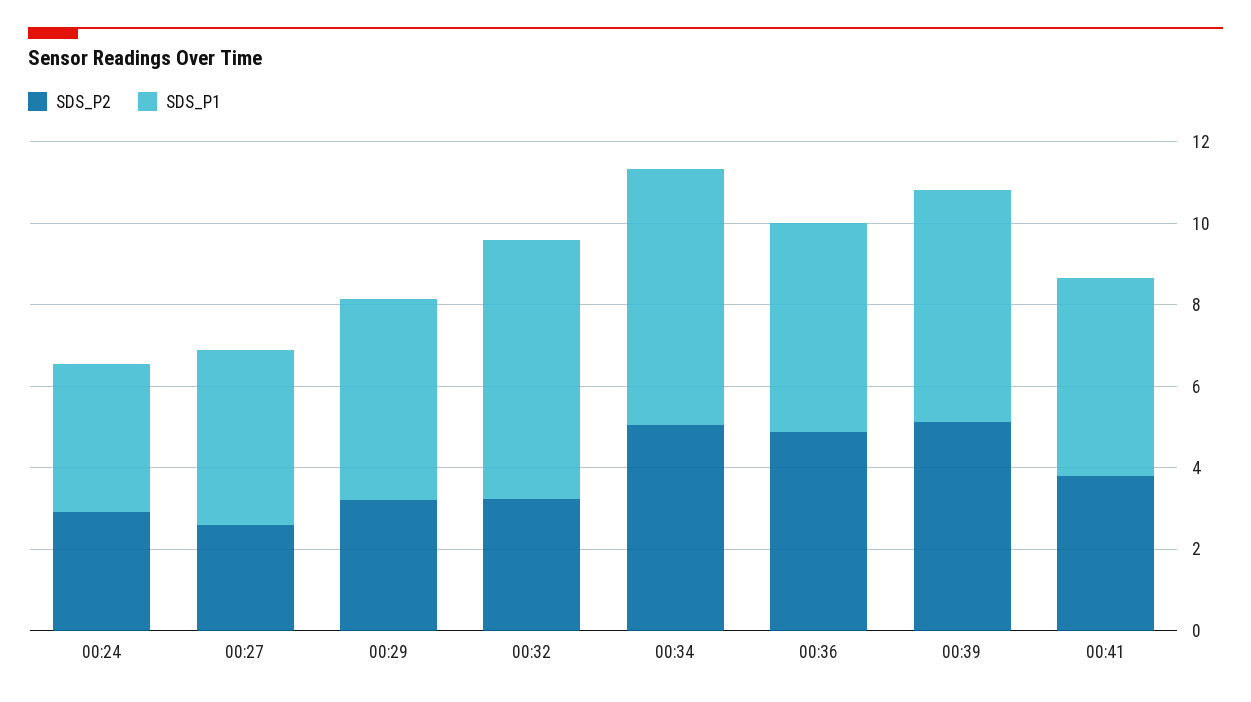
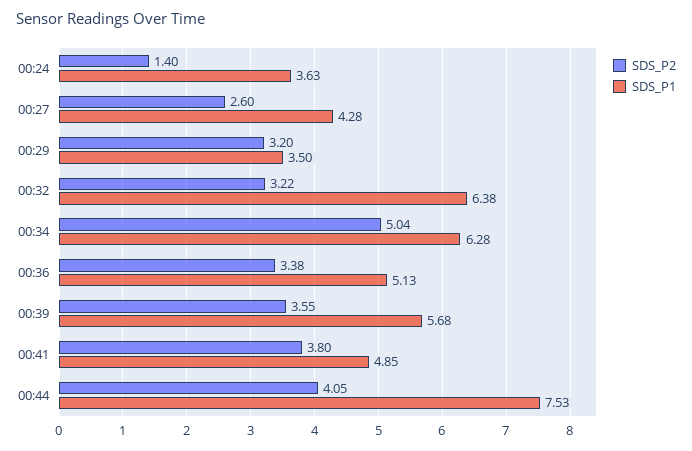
SDS_P2, 00:24: 3 -> 1.4
SDS_P1, 00:29: 5 -> 3.5
SDS_P2, 00:36: 5 -> 3.38
SDS_P2, 00:39: 5 -> 3.55
SDS_P2, 00:44: none -> 4.05
SDS_P1, 00:44: none -> 7.53

